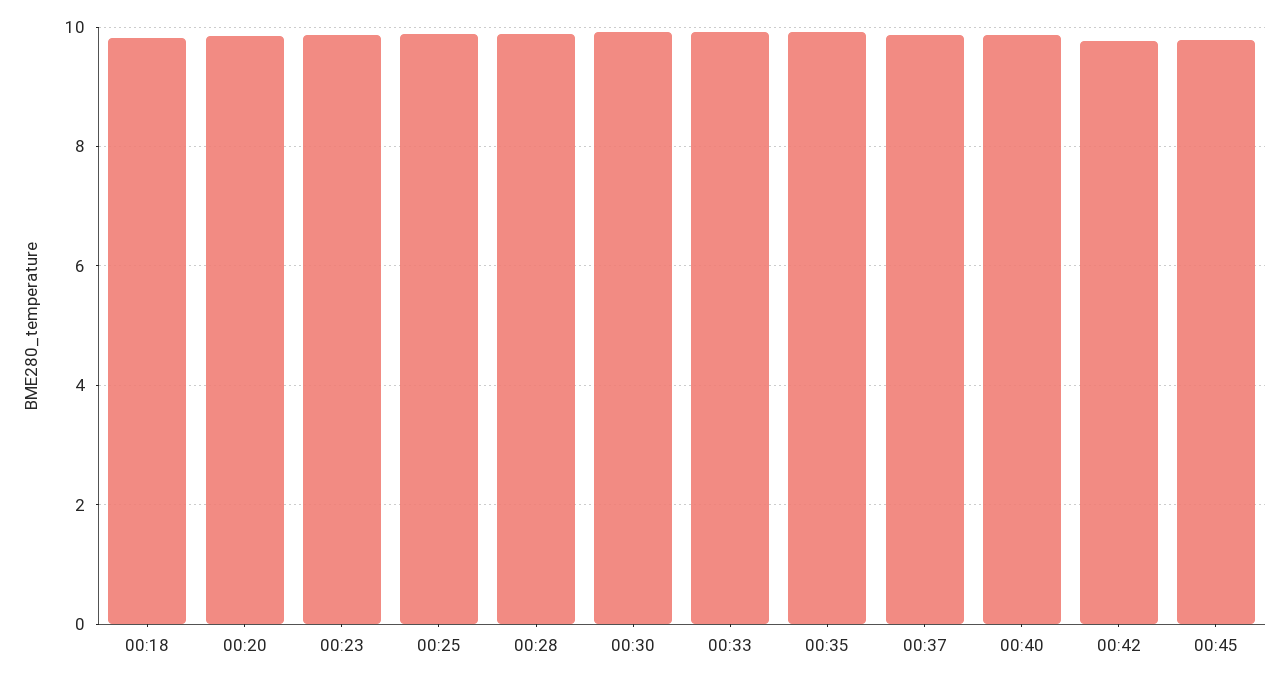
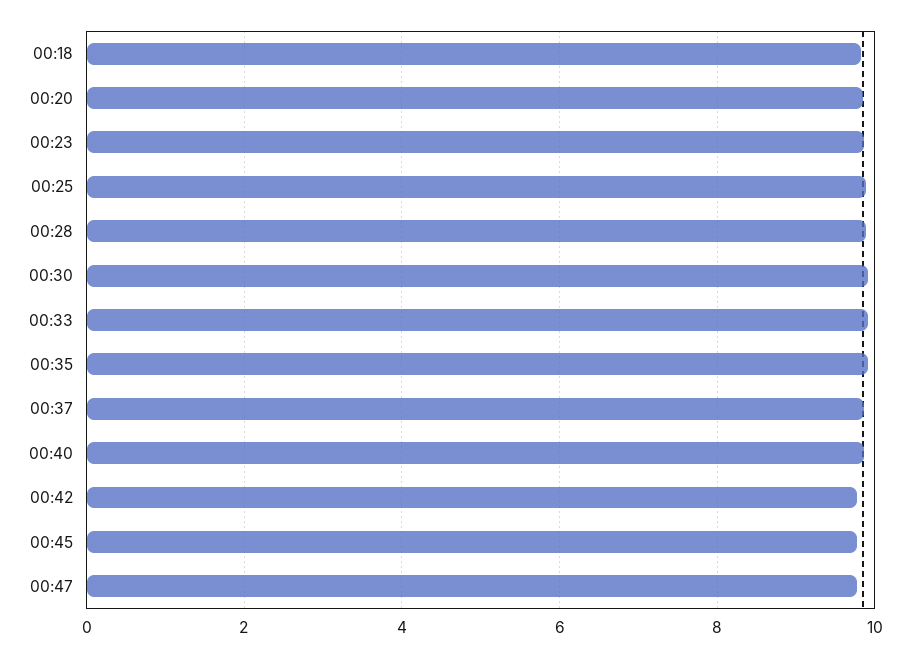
00:47: none -> 9.8

